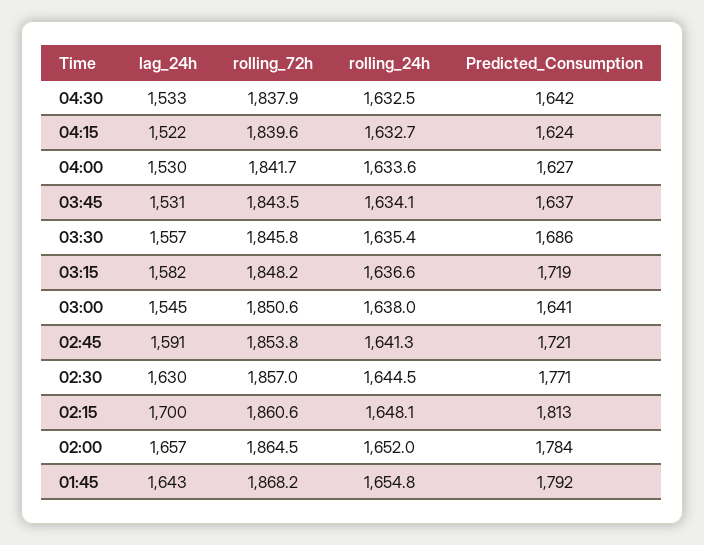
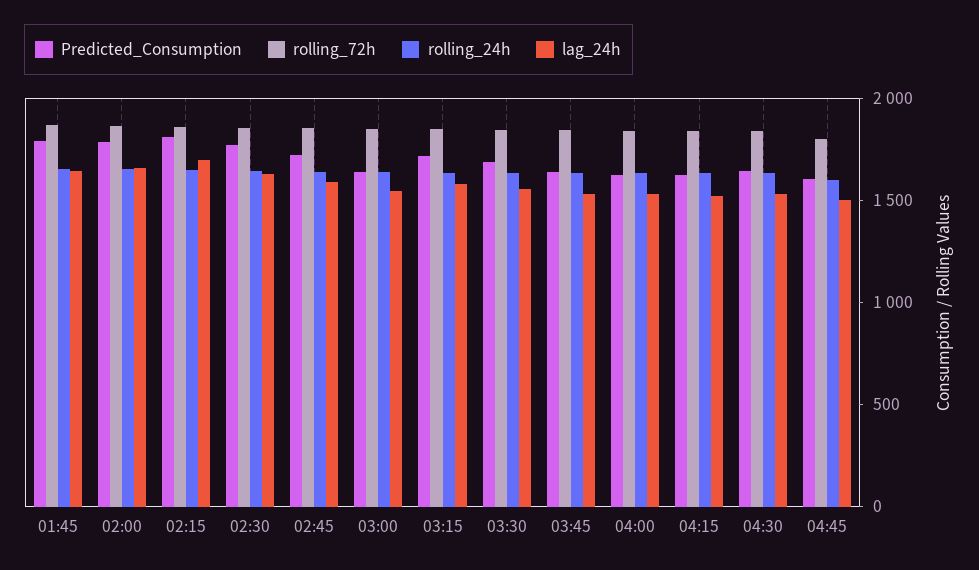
Predicted_Consumption, 04:45: none -> 1600
rolling_72h, 04:45: none -> 1800
rolling_24h, 04:45: none -> 1600
lag_24h, 04:45: none -> 1500

